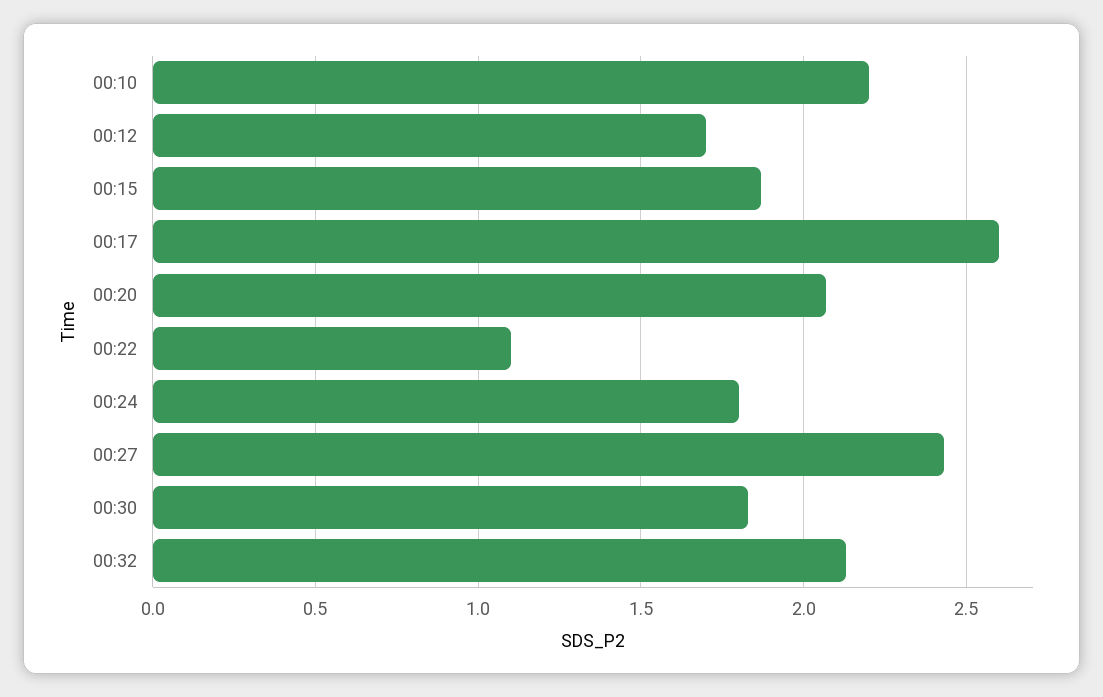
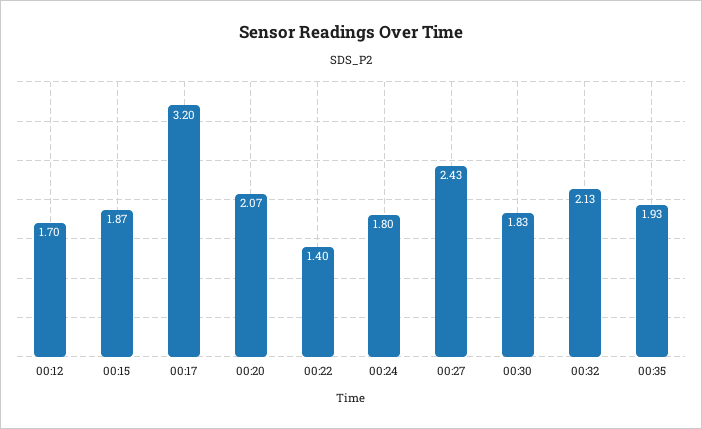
00:10: 2.2 -> none
00:17: 2.6 -> 3.2
00:22: 1.1 -> 1.4
00:35: none -> 1.93

